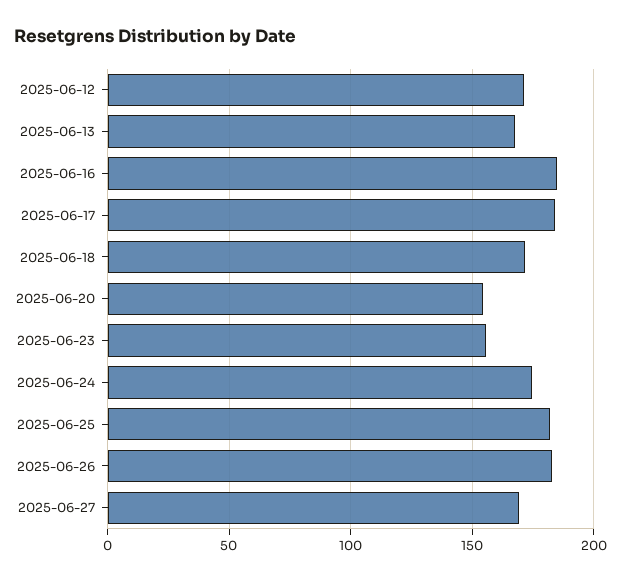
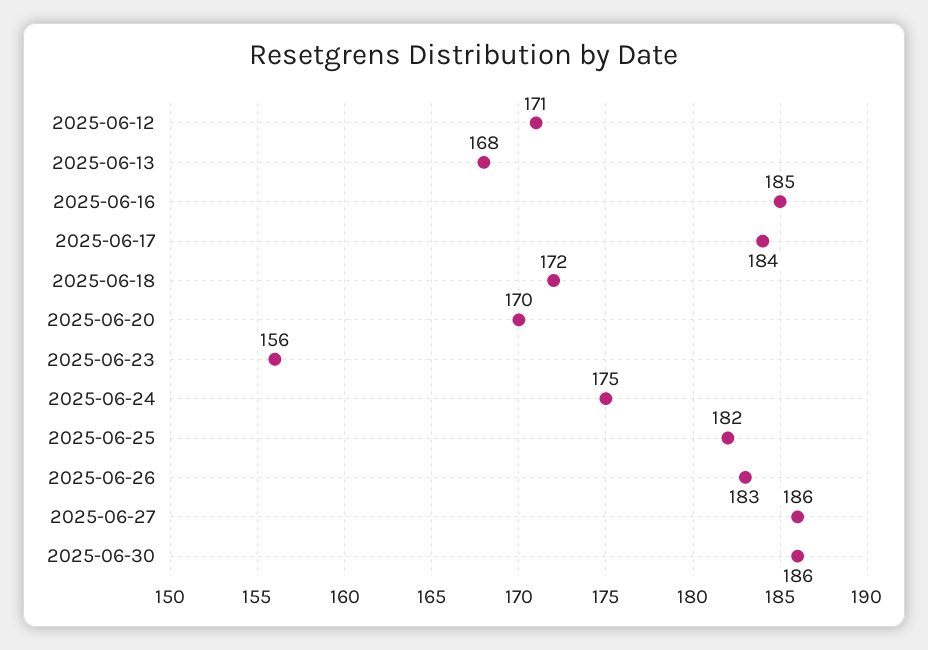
2025-06-20: 155 -> 170
2025-06-27: 170 -> 186
2025-06-30: none -> 186

